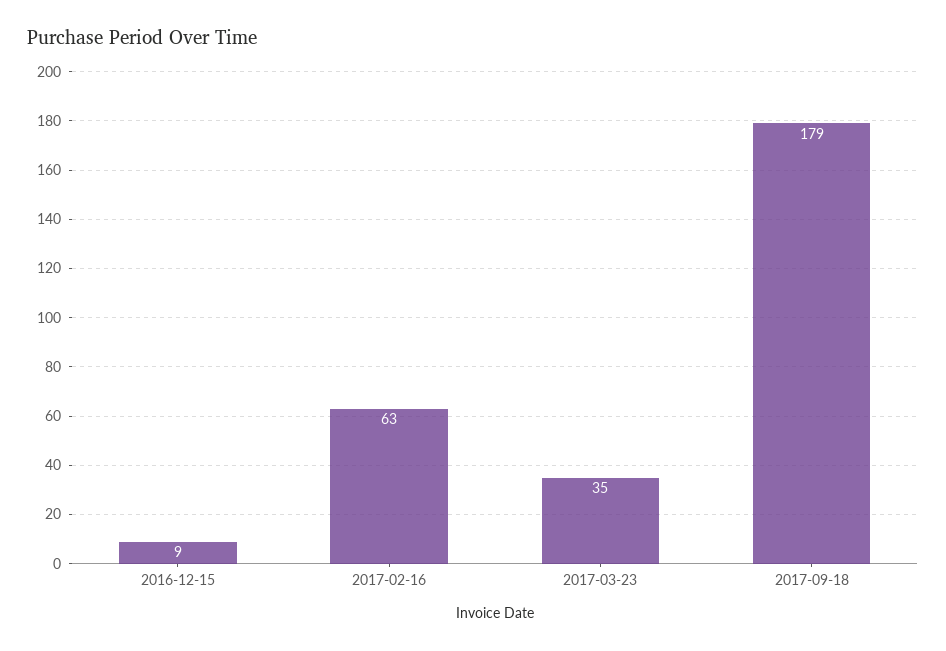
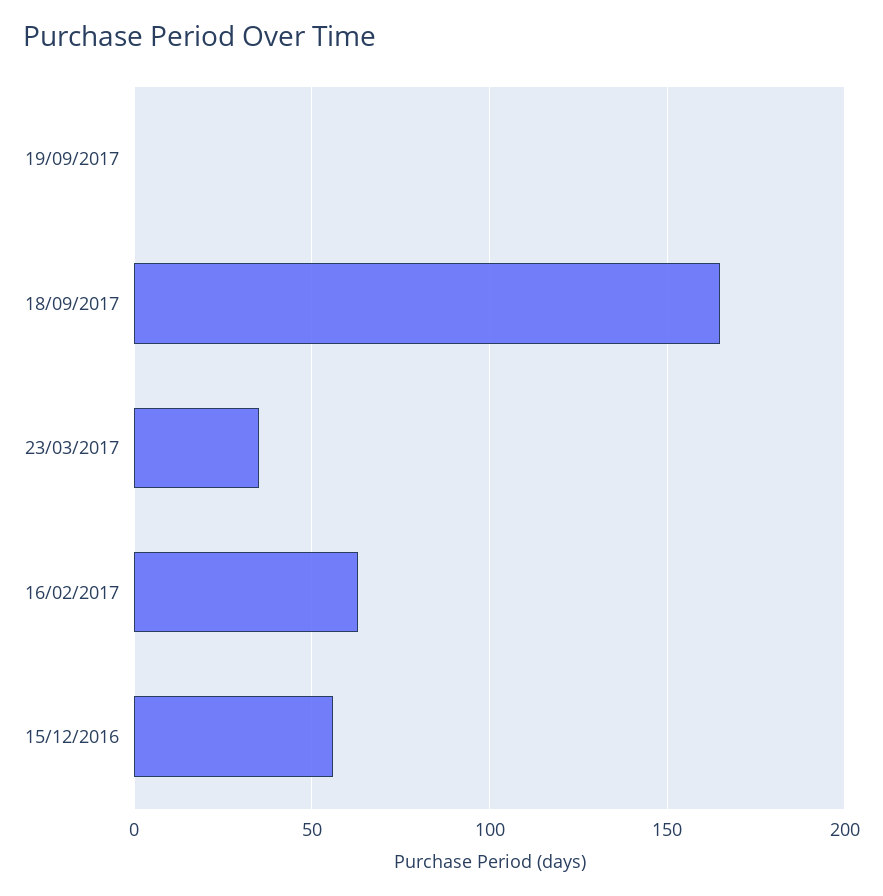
2016-12-15: 9 -> 55
2017-09-18: 179 -> 165
19/09/2017: none -> 0

